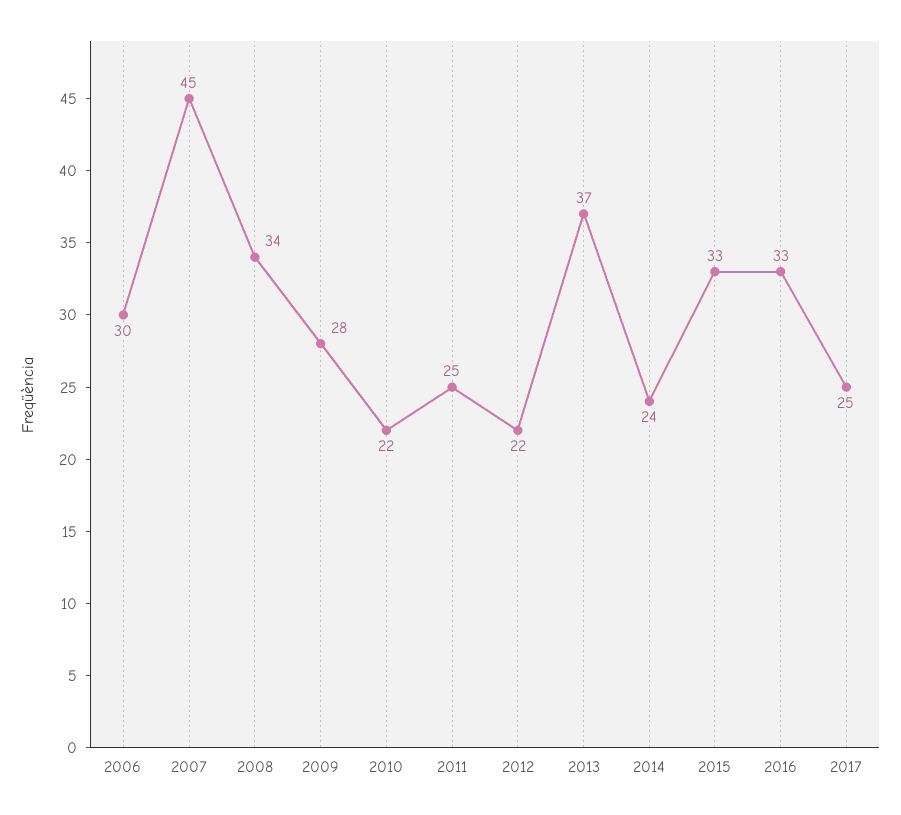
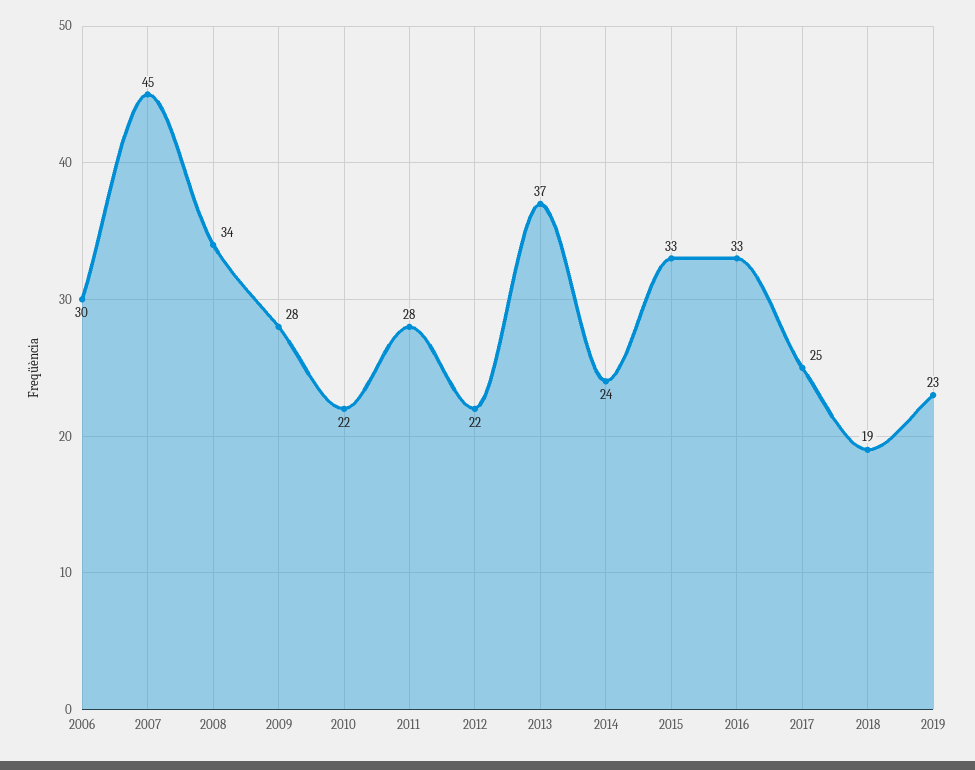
2011: 25 -> 28
2018: none -> 19
2019: none -> 23

